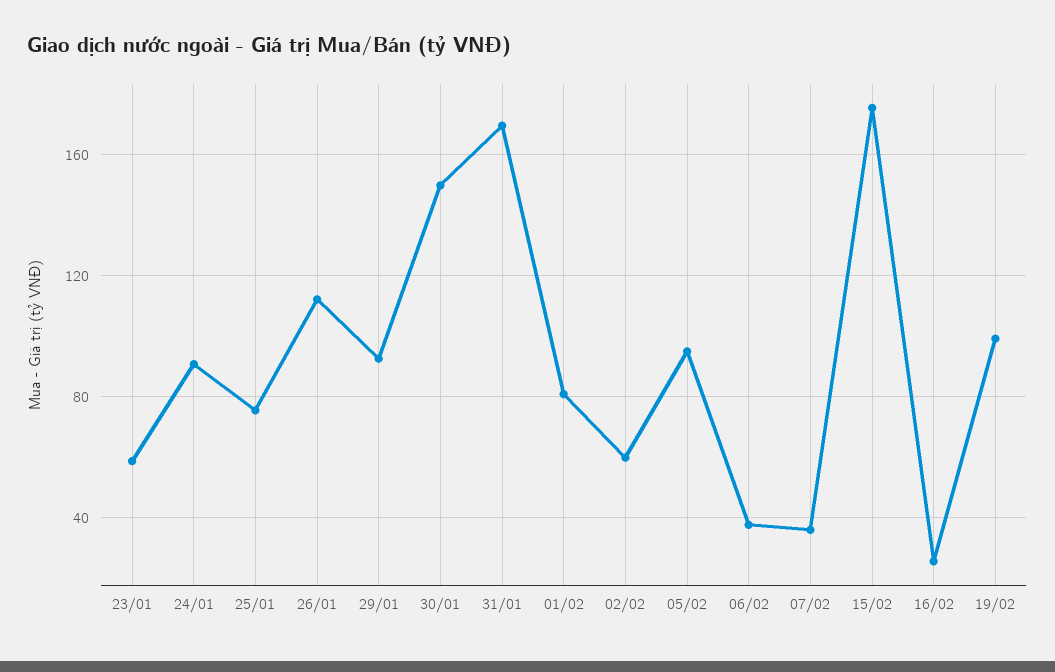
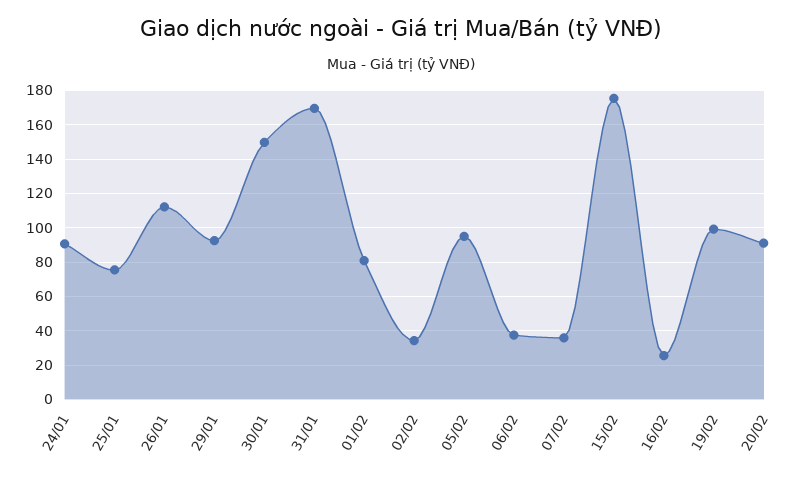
23/01: 60 -> none
02/02: 60 -> 35
20/02: none -> 90

